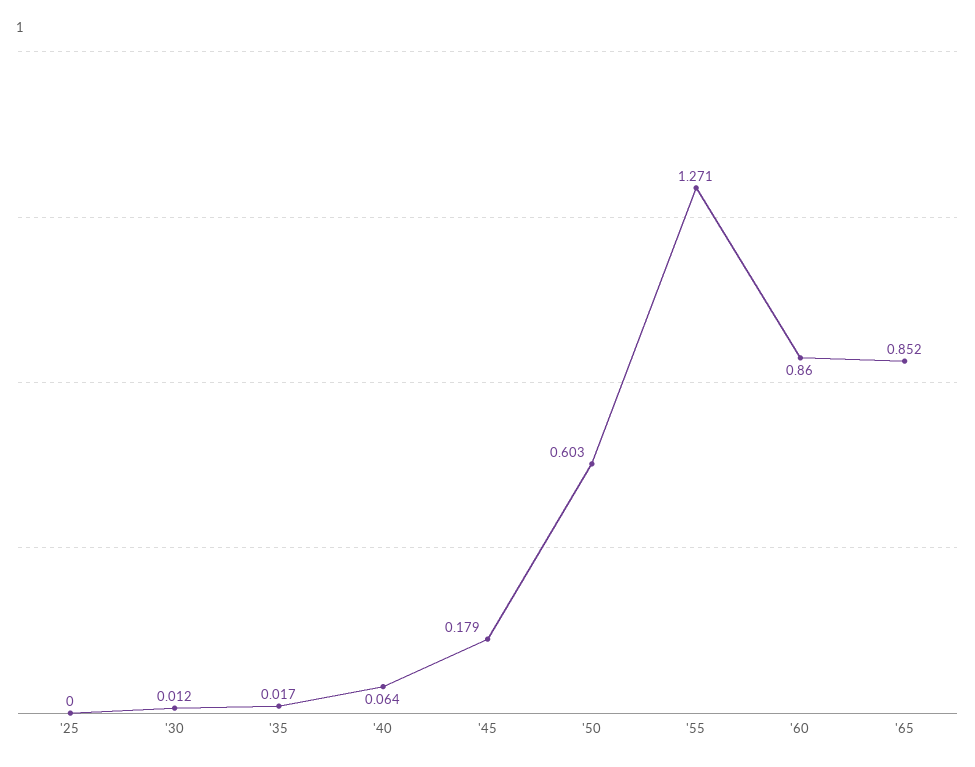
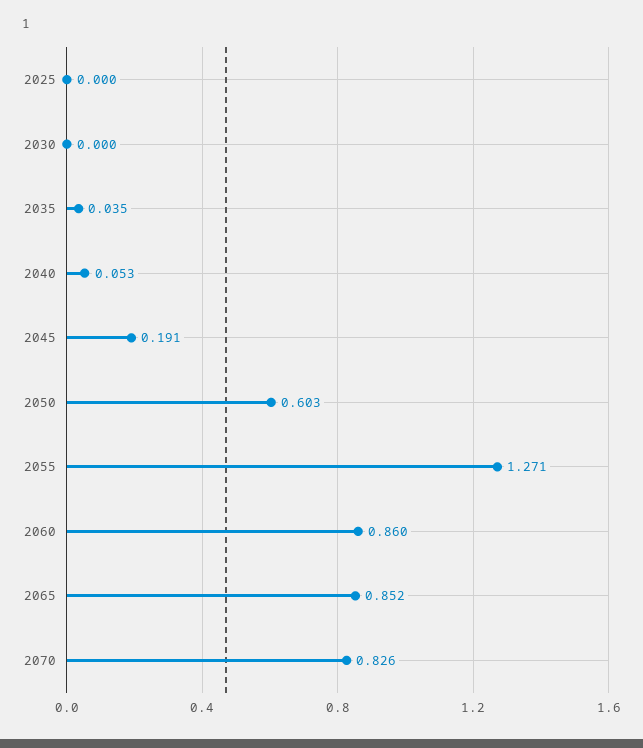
'30: 0.012 -> 0
'35: 0.017 -> 0.035
'40: 0.064 -> 0.053
'45: 0.179 -> 0.191
2070: none -> 0.826

